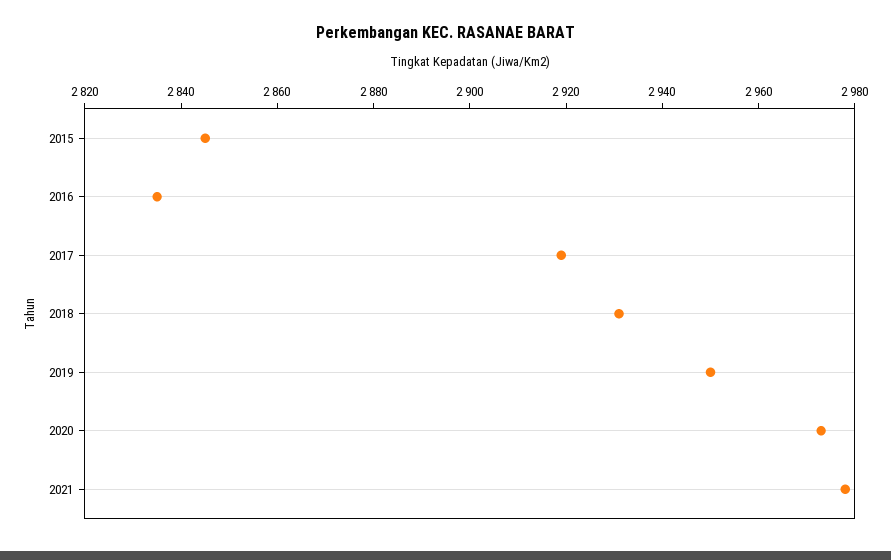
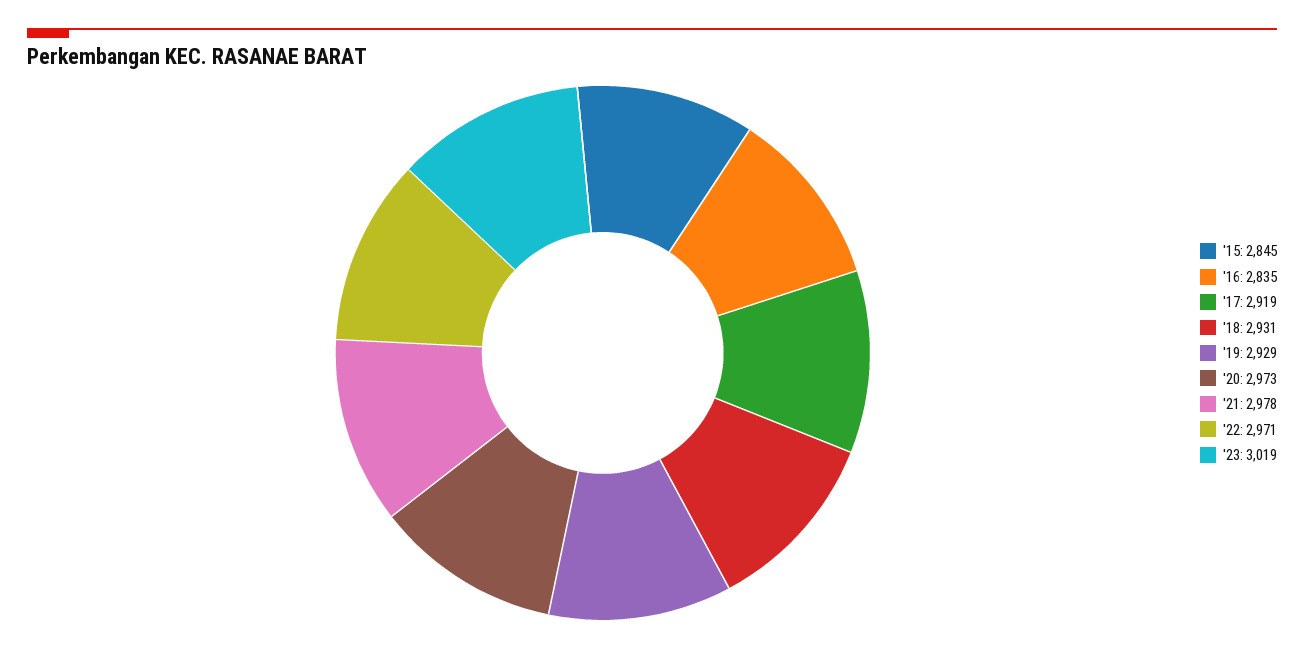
2019: 2950 -> 2929
'22: none -> 2971
'23: none -> 3019

